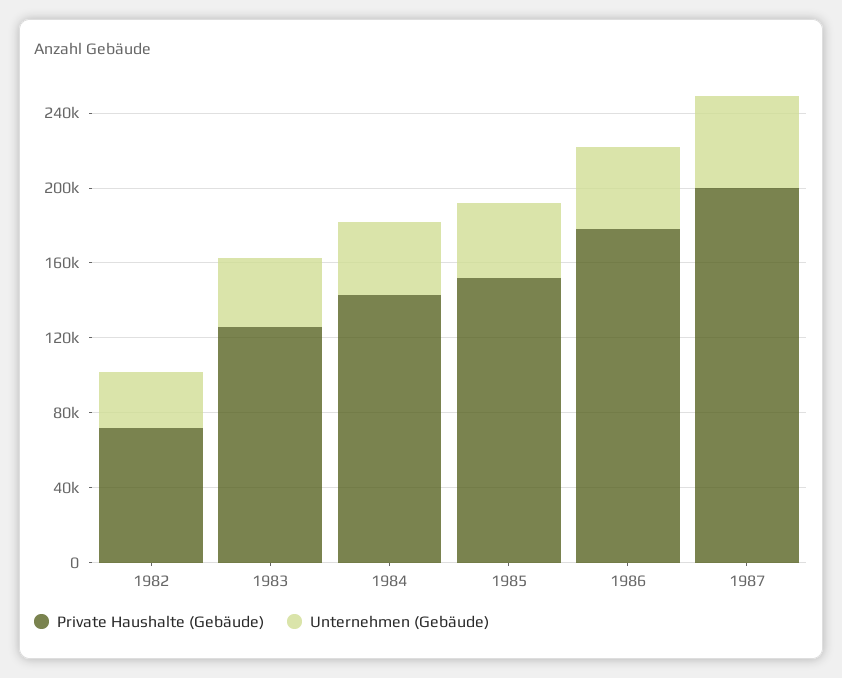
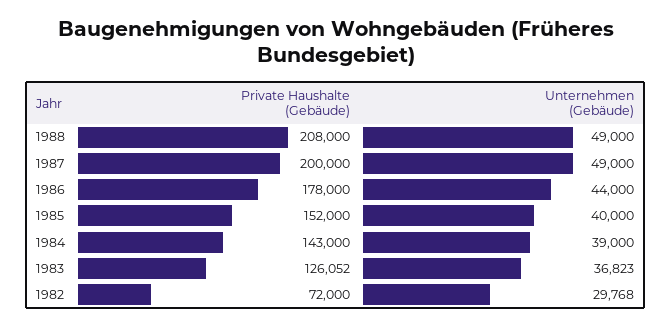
Private Haushalte (Gebäude), 1988: none -> 208000
Unternehmen (Gebäude), 1988: none -> 49000

